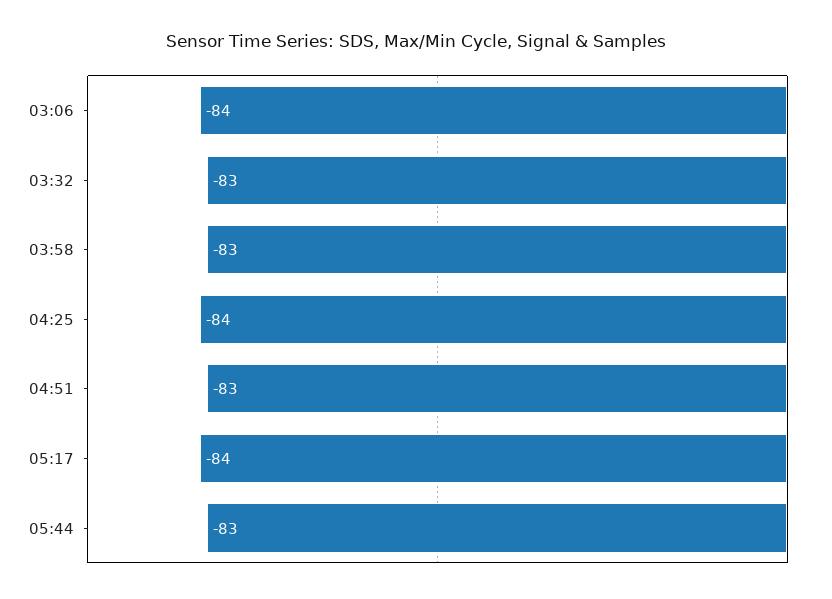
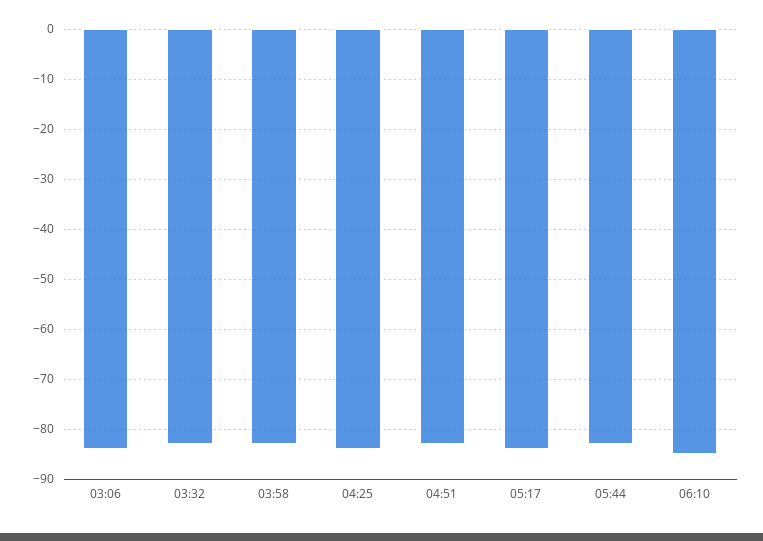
06:10: none -> -85

